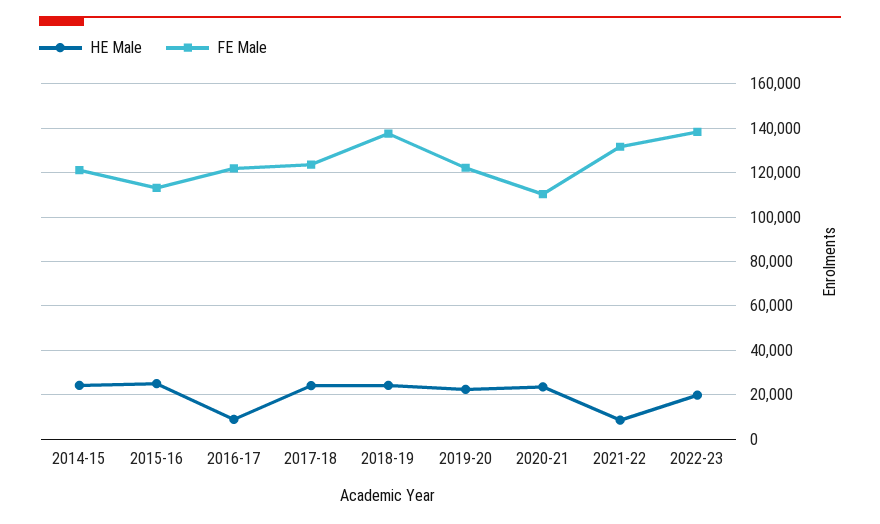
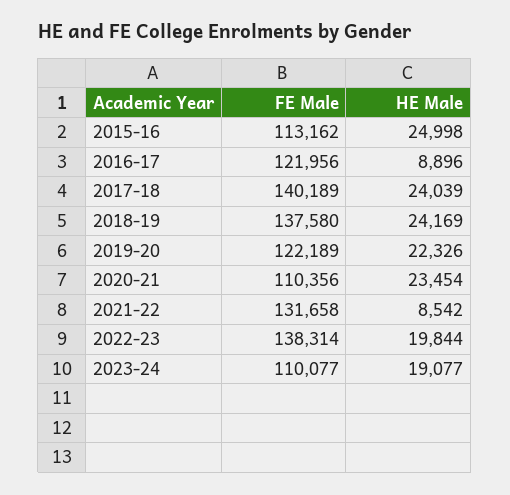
HE Male, 2014-15: 25000 -> none
FE Male, 2014-15: 120000 -> none
FE Male, 2017-18: 125000 -> 140189
FE Male, 2023-24: none -> 110077
HE Male, 2023-24: none -> 19077

